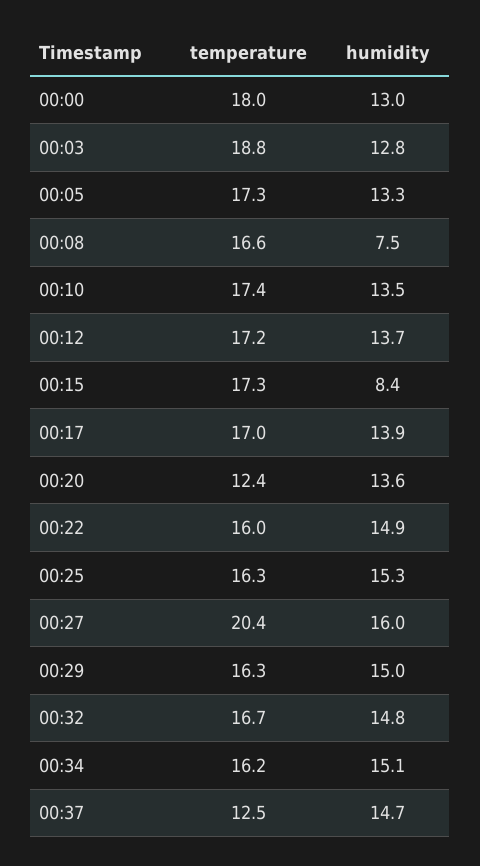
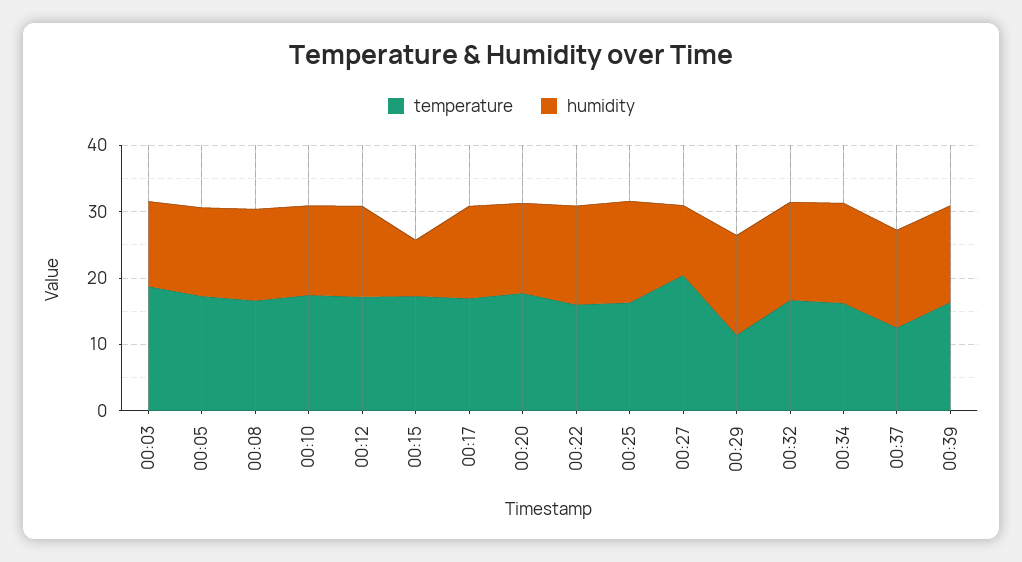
temperature, 00:00: 18 -> none
humidity, 00:00: 13 -> none
humidity, 00:08: 7.5 -> 14
temperature, 00:20: 12.4 -> 18
humidity, 00:27: 16 -> 10
temperature, 00:29: 16.3 -> 12
temperature, 00:39: none -> 16
humidity, 00:39: none -> 14

